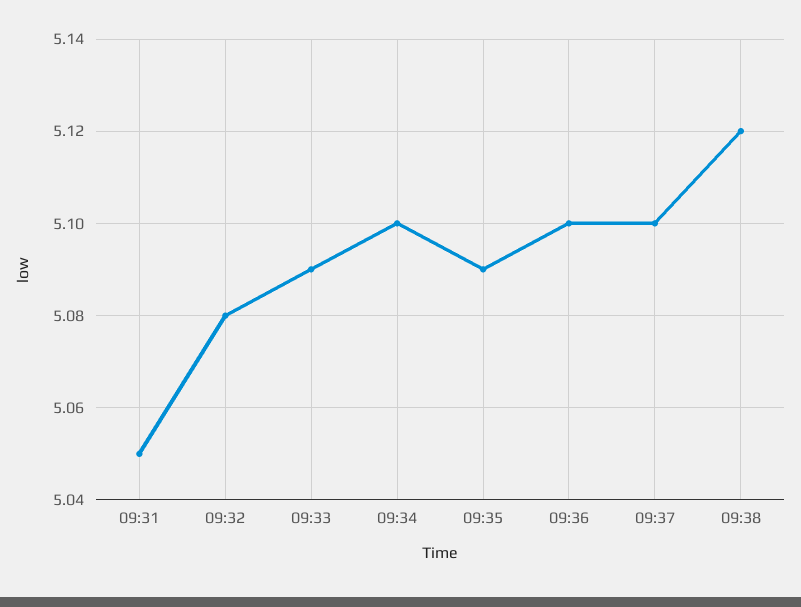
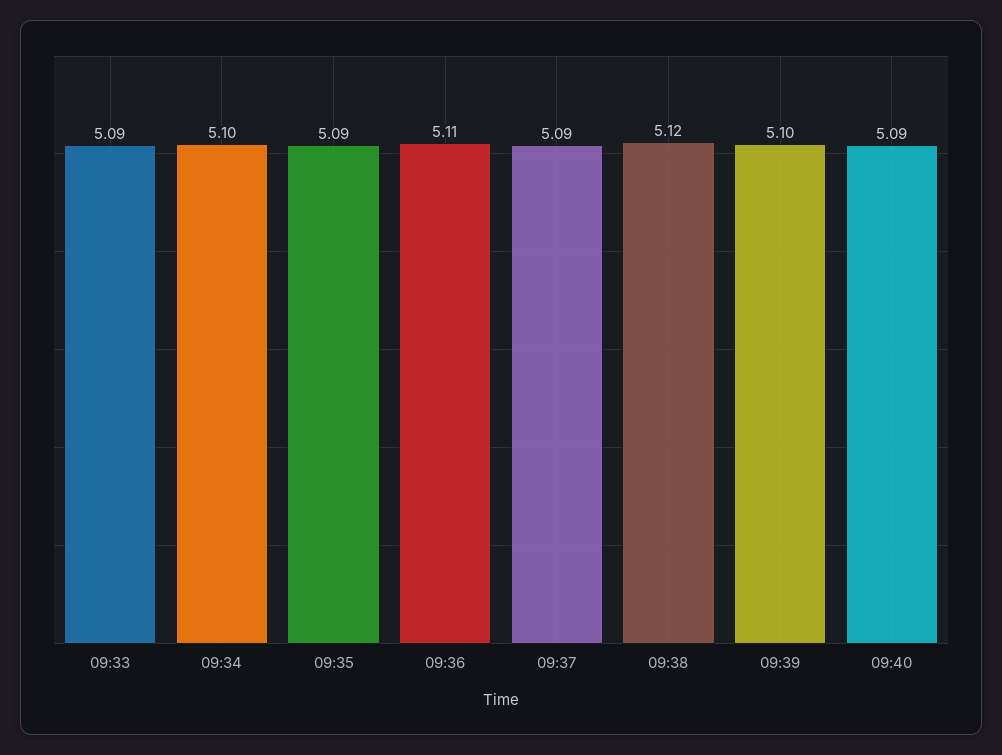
09:31: 5.05 -> none
09:32: 5.08 -> none
09:36: 5.1 -> 5.11
09:37: 5.1 -> 5.09
09:39: none -> 5.1
09:40: none -> 5.09

